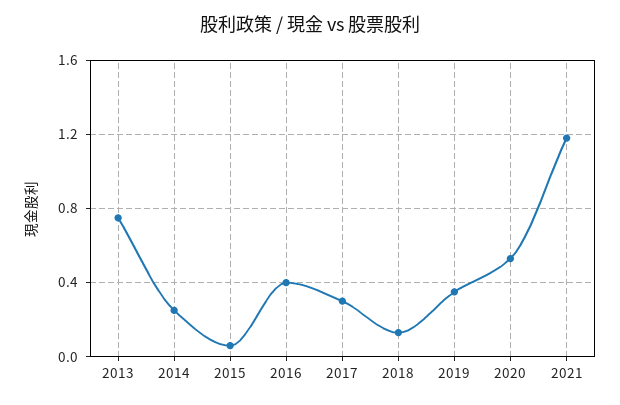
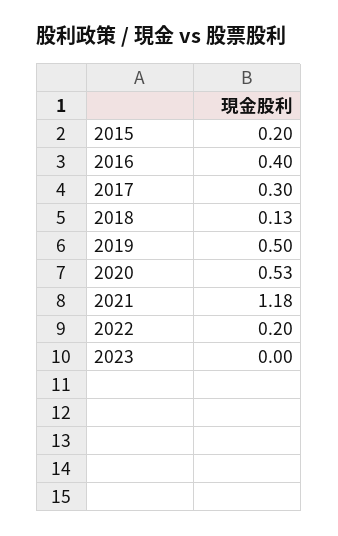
2013: 0.75 -> none
2014: 0.25 -> none
2015: 0.05 -> 0.2
2019: 0.35 -> 0.5
2022: none -> 0.2
2023: none -> 0

